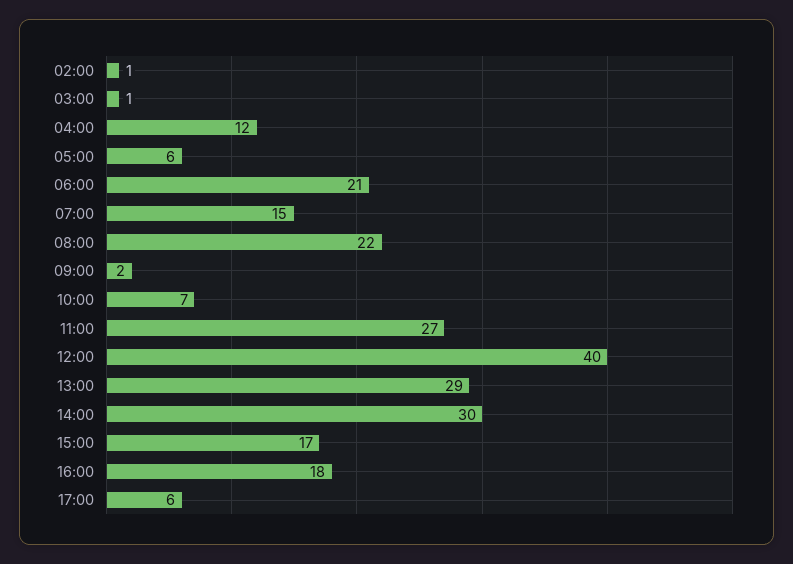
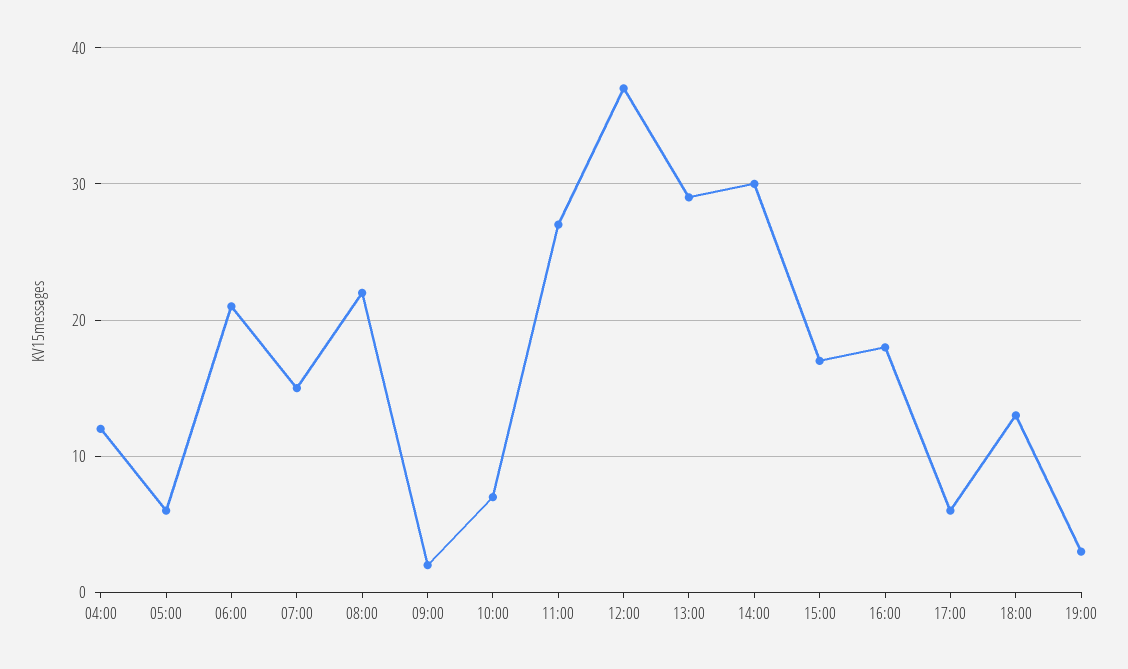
02:00: 1 -> none
03:00: 1 -> none
12:00: 40 -> 37
18:00: none -> 13
19:00: none -> 3

